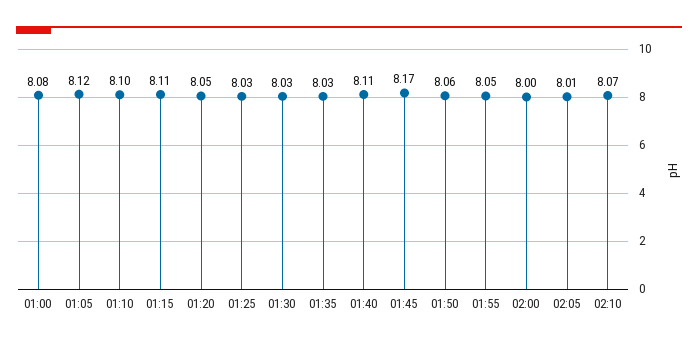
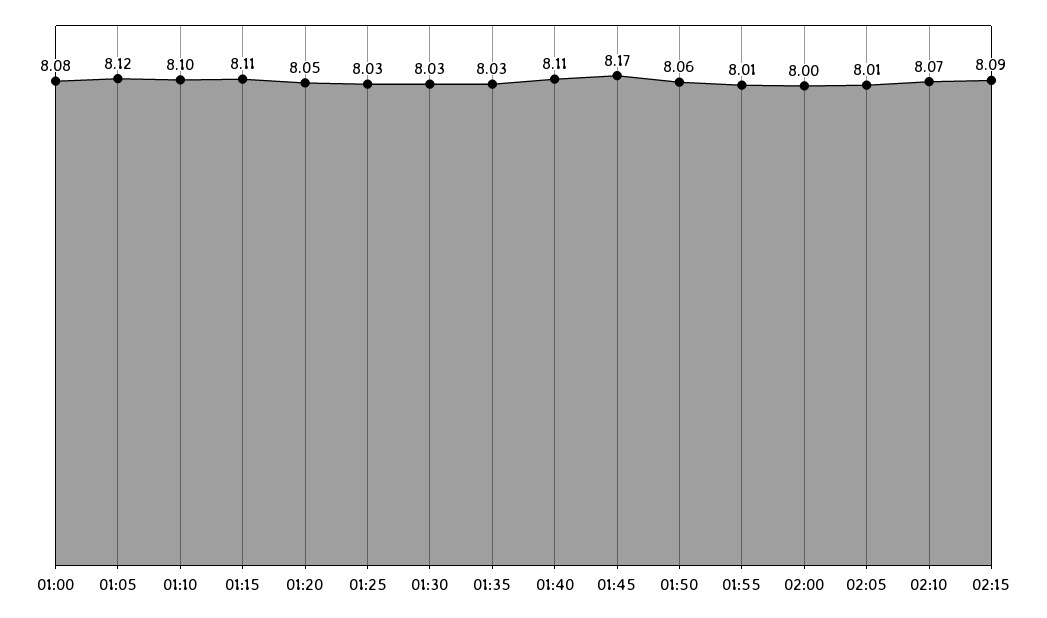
01:55: 8.05 -> 8.01
02:15: none -> 8.09

